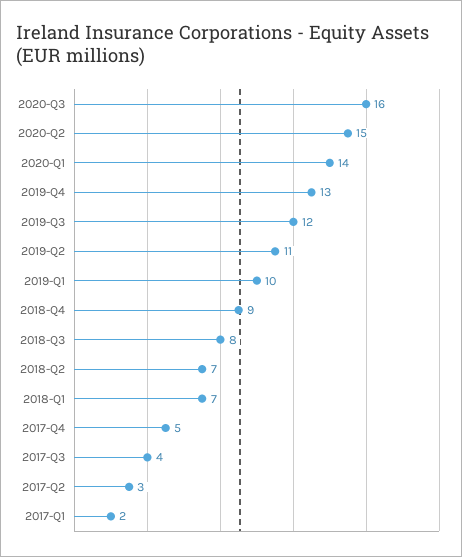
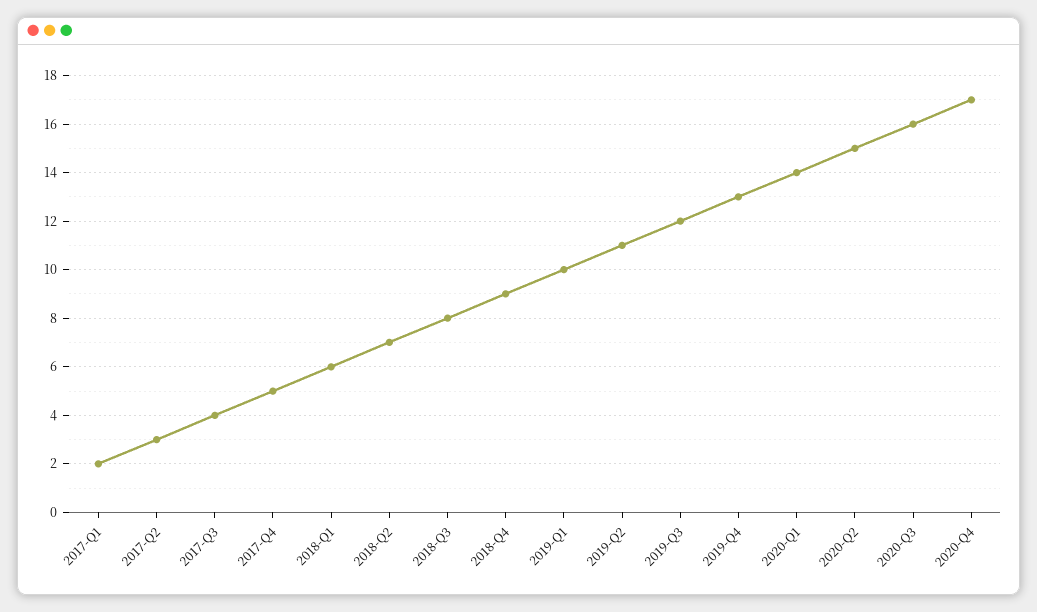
2018-Q1: 7 -> 6
2020-Q4: none -> 17

